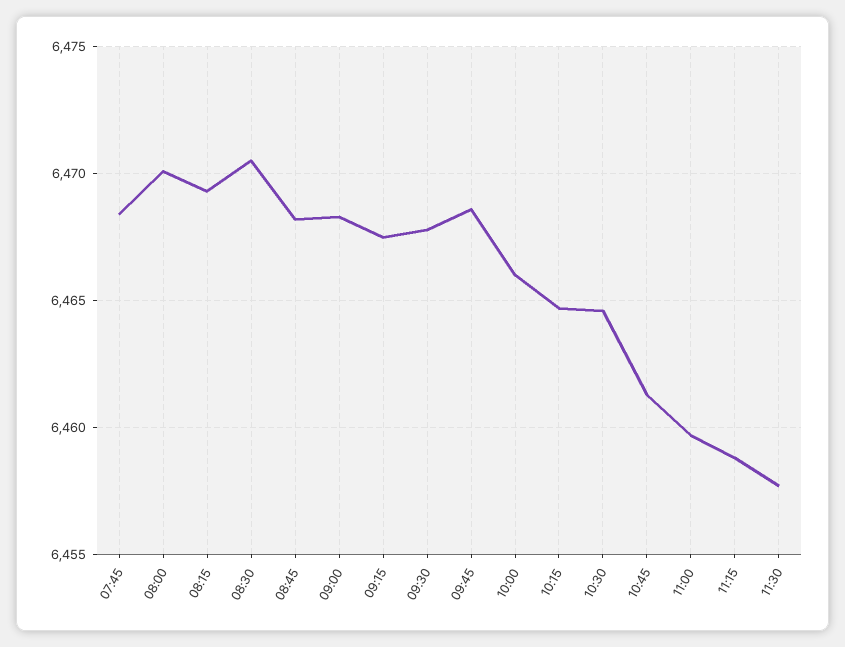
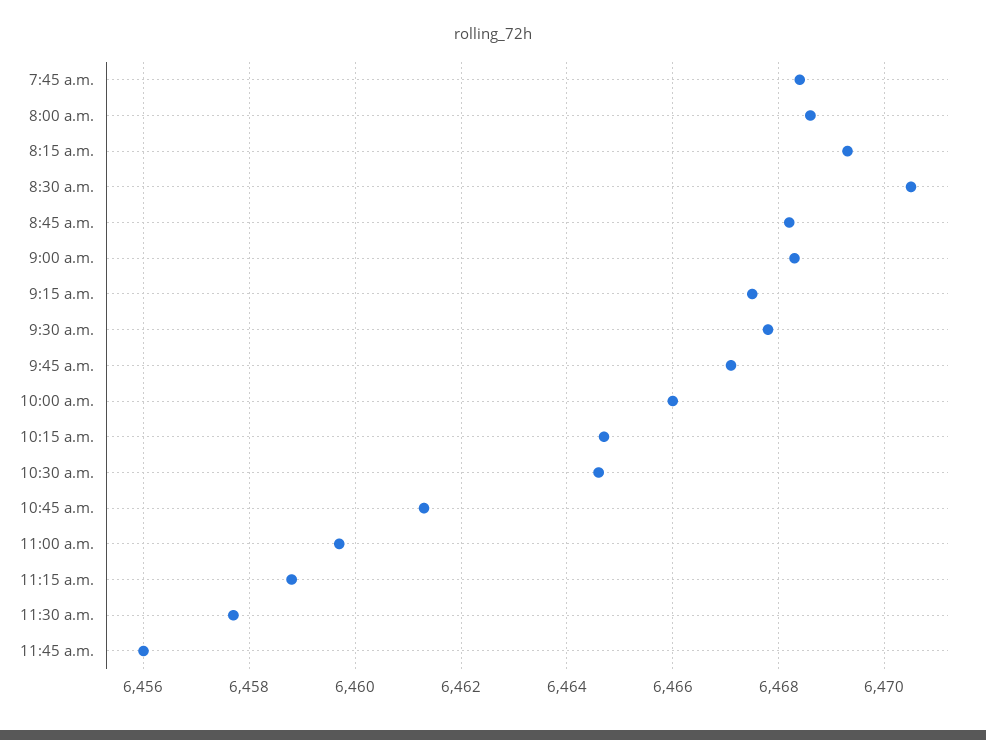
08:00: 6470 -> 6468.5
09:45: 6468.5 -> 6467
11:45 a.m.: none -> 6456

